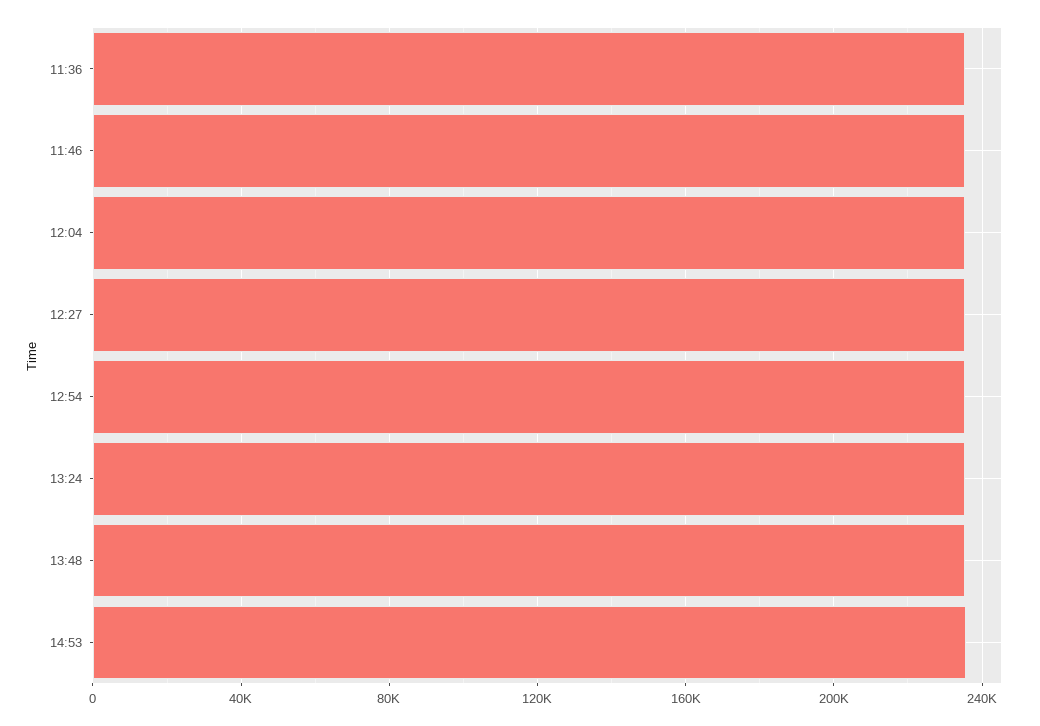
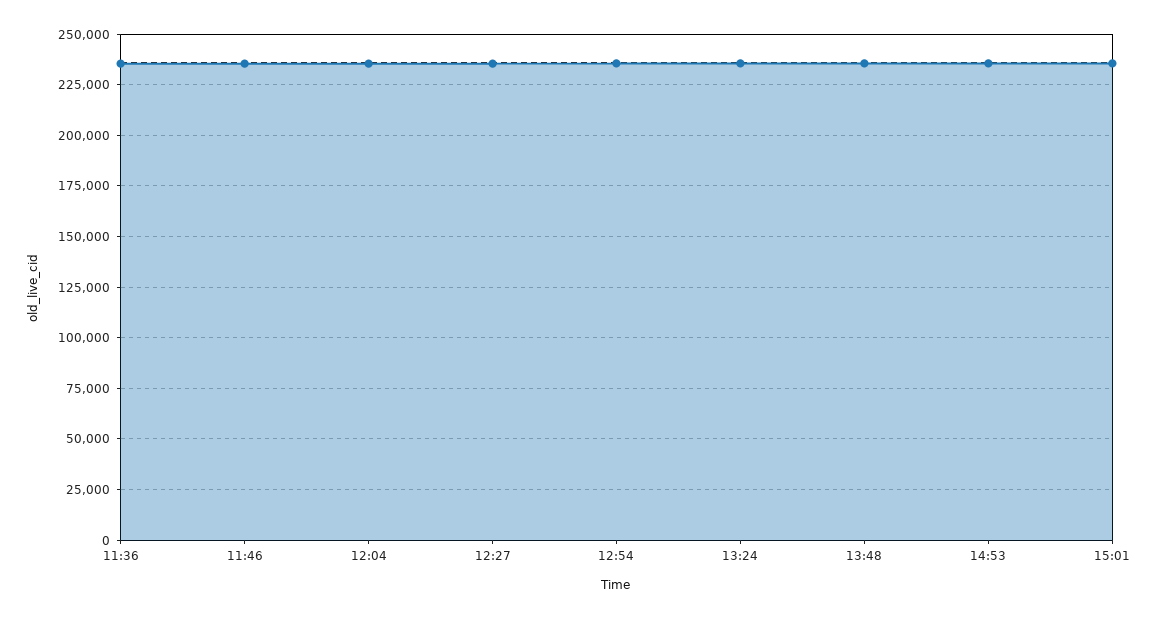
15:01: none -> 235000

